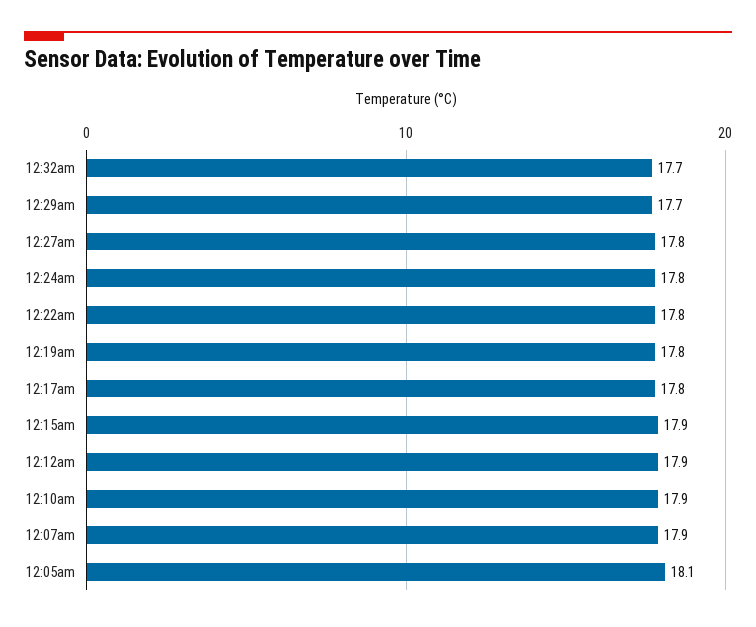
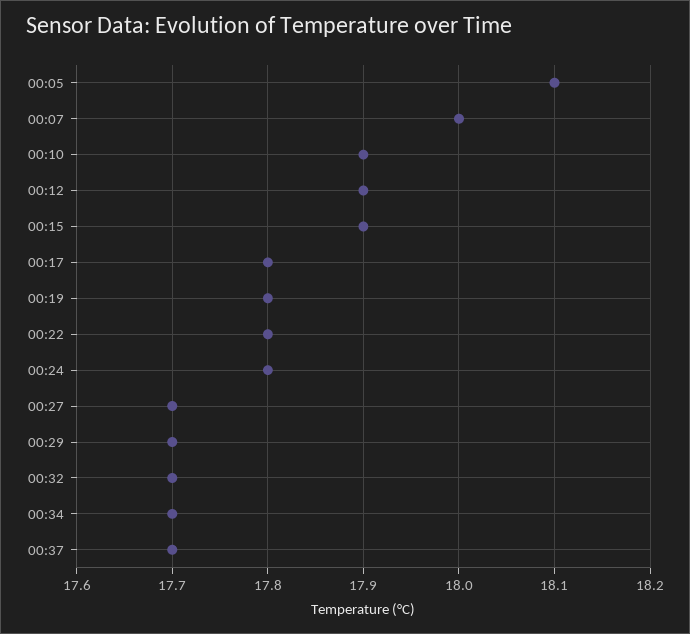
12:27am: 17.8 -> 17.7
12:07am: 17.9 -> 18
00:34: none -> 17.7
00:37: none -> 17.7

